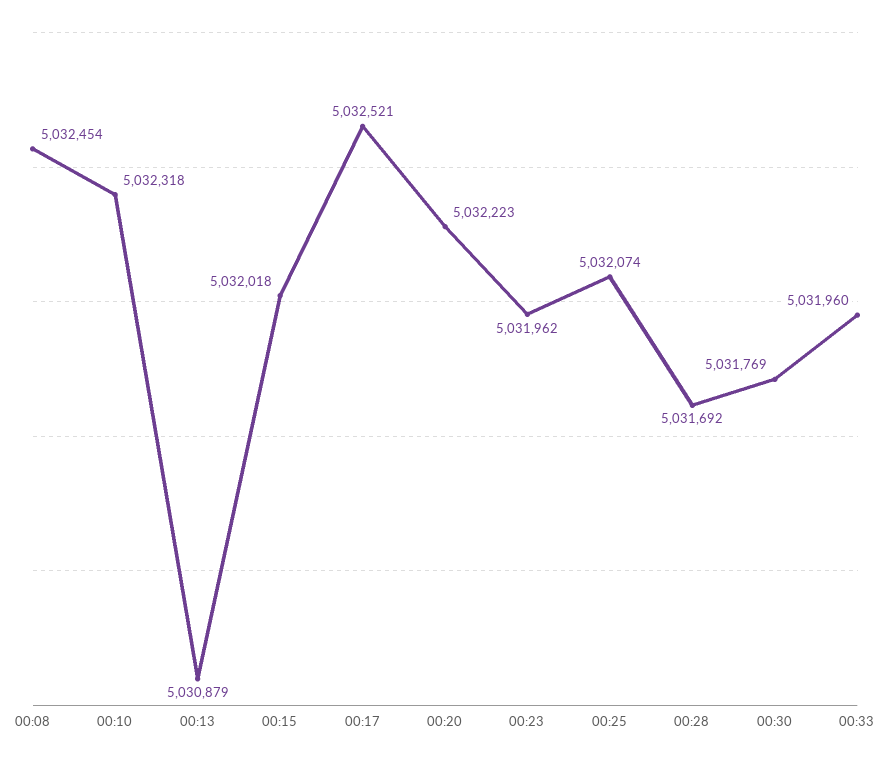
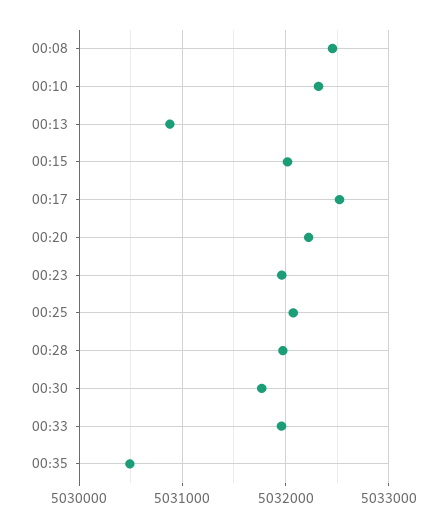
00:28: 5031692 -> 5032000
00:35: none -> 5030500

